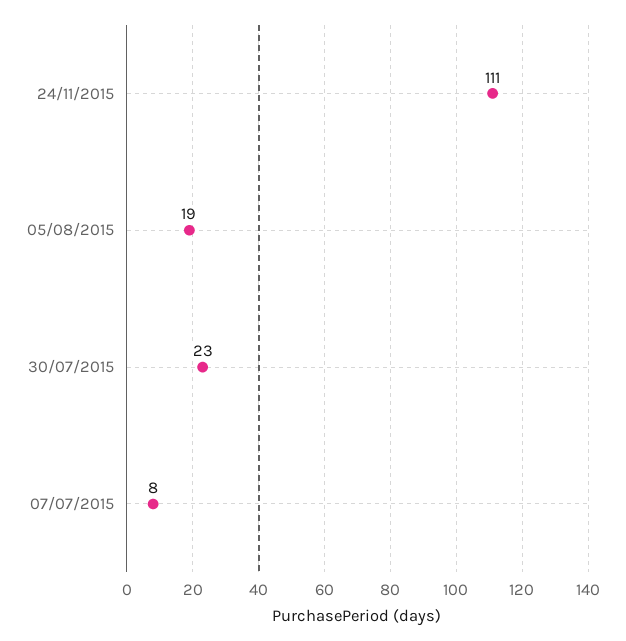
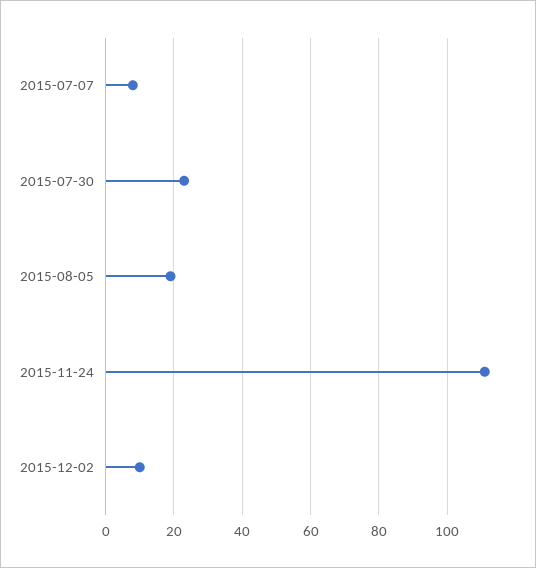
2015-12-02: none -> 10

